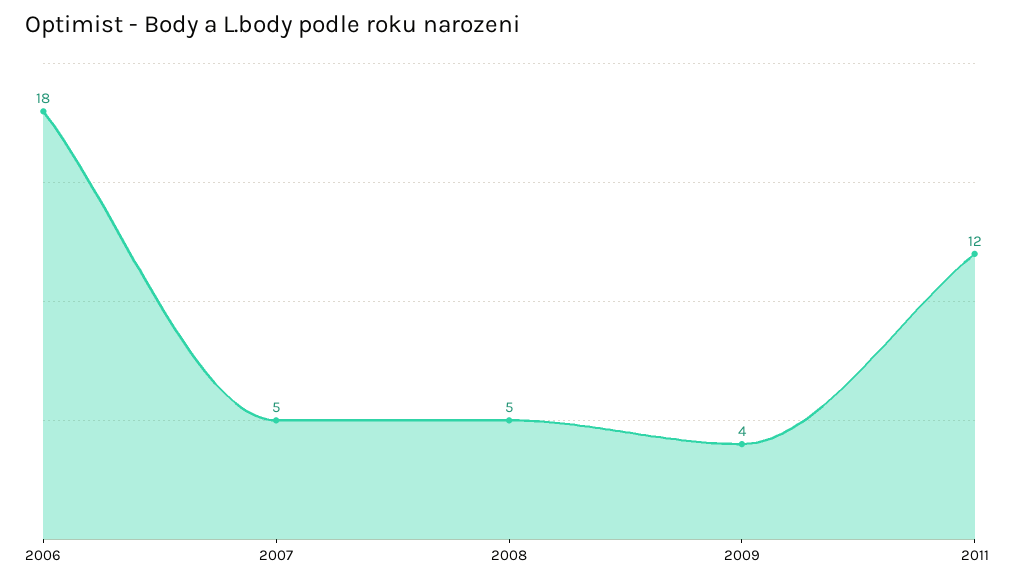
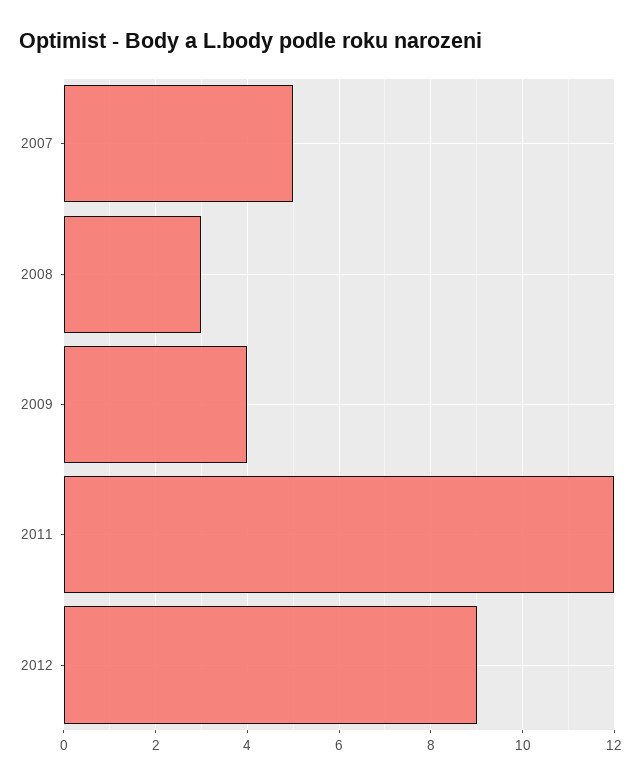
2006: 18 -> none
2008: 5 -> 3
2012: none -> 9

